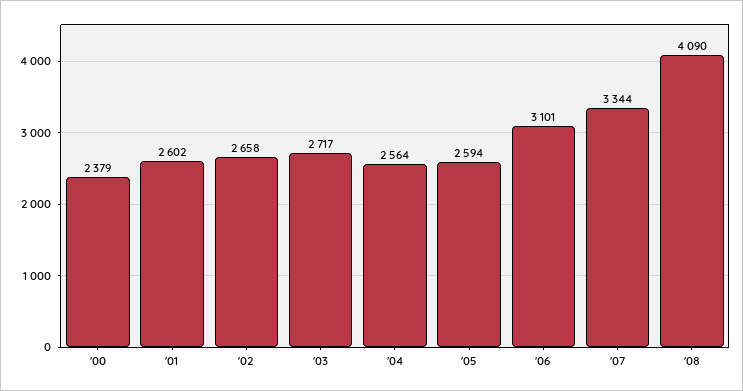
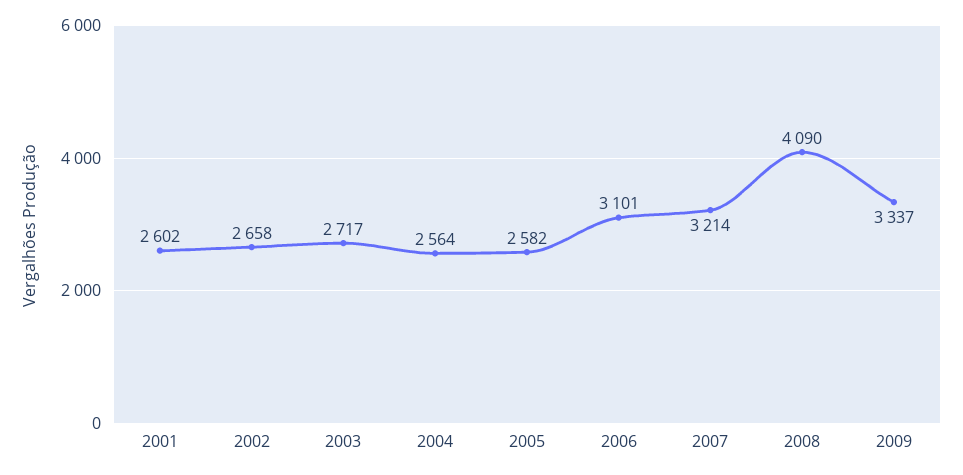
'00: 2379 -> none
'05: 2594 -> 2582
'07: 3344 -> 3214
2009: none -> 3337

